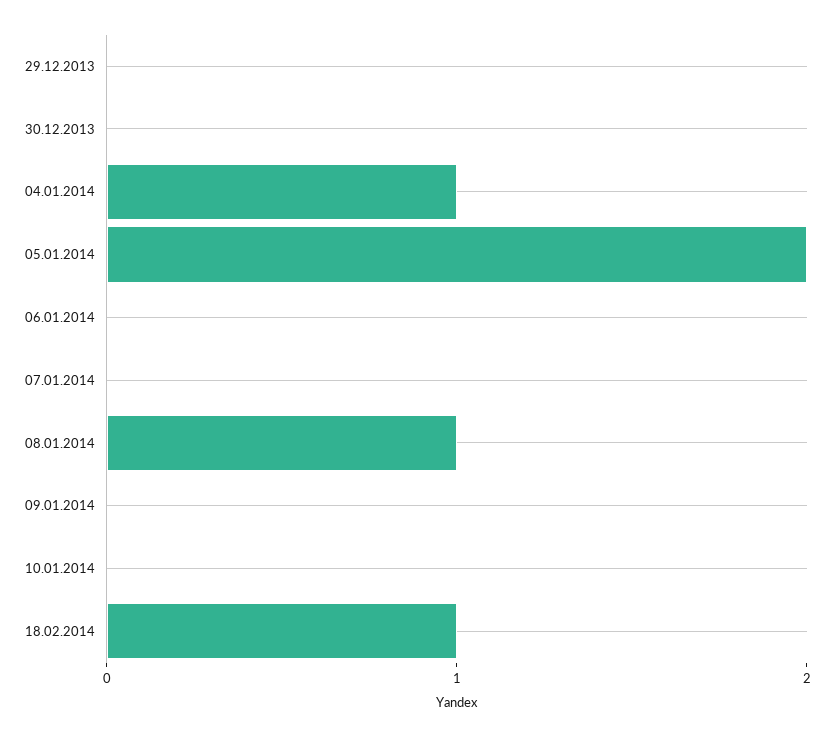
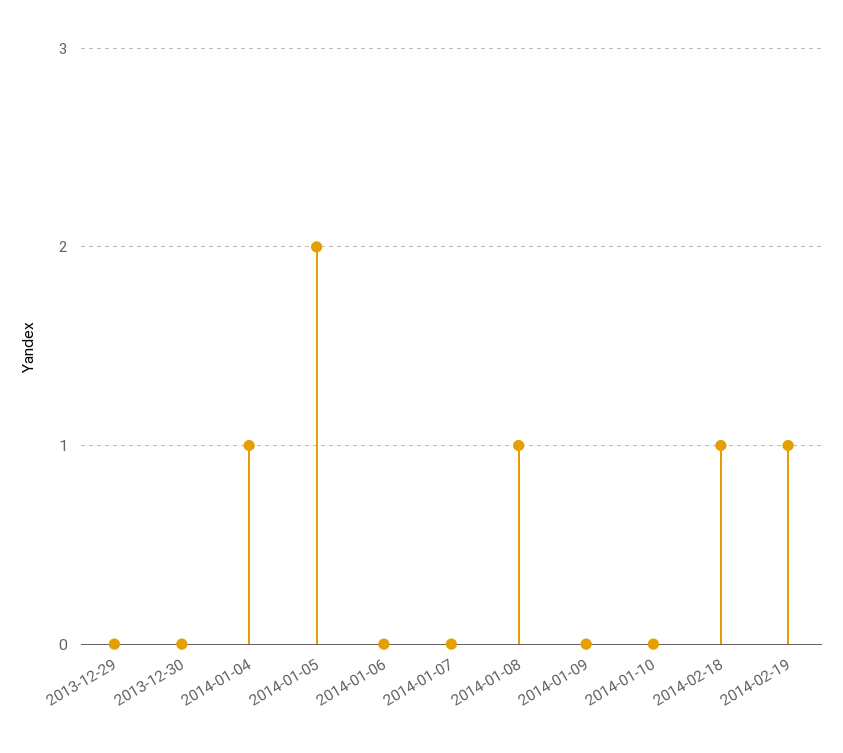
2014-02-19: none -> 1

